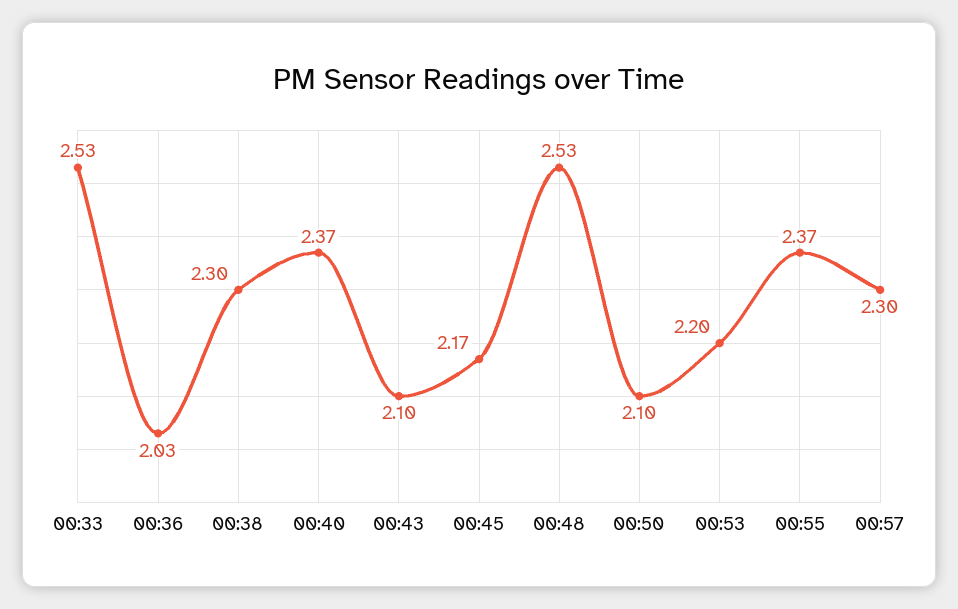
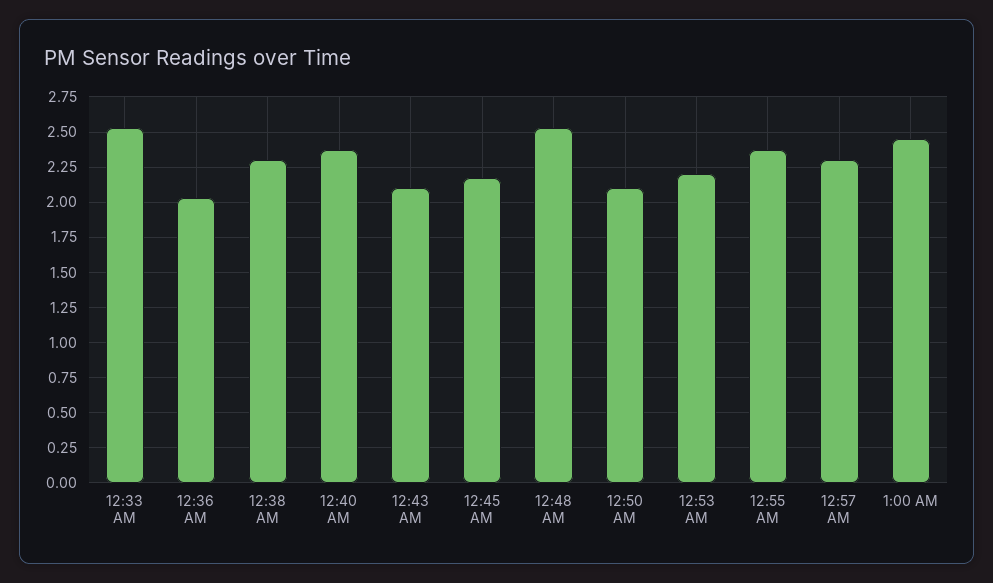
1:00 AM: none -> 2.45

